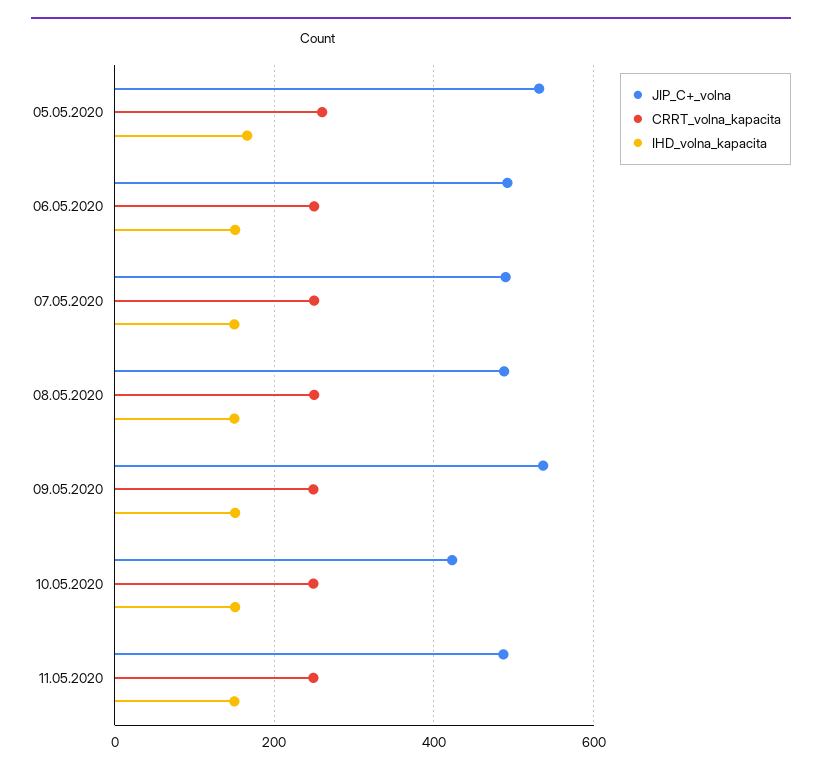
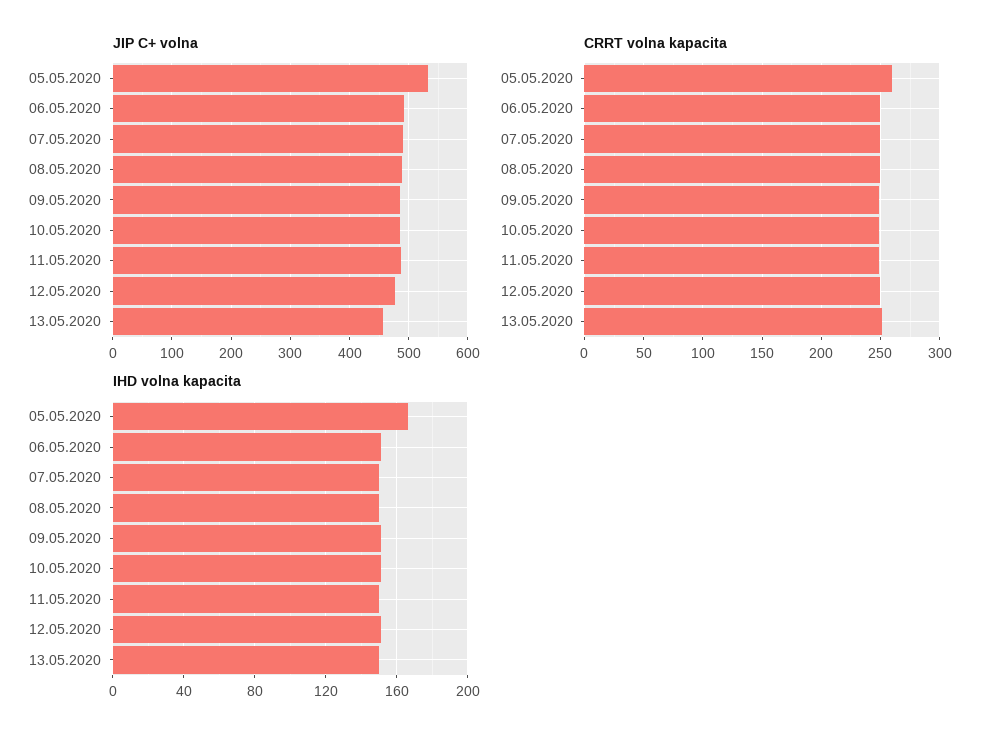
JIP_C+_volna, 09.05.2020: 540 -> 480
JIP_C+_volna, 10.05.2020: 420 -> 480
JIP_C+_volna, 12.05.2020: none -> 480
JIP_C+_volna, 13.05.2020: none -> 460
CRRT_volna_kapacita, 12.05.2020: none -> 250
CRRT_volna_kapacita, 13.05.2020: none -> 250
IHD_volna_kapacita, 12.05.2020: none -> 150
IHD_volna_kapacita, 13.05.2020: none -> 150

